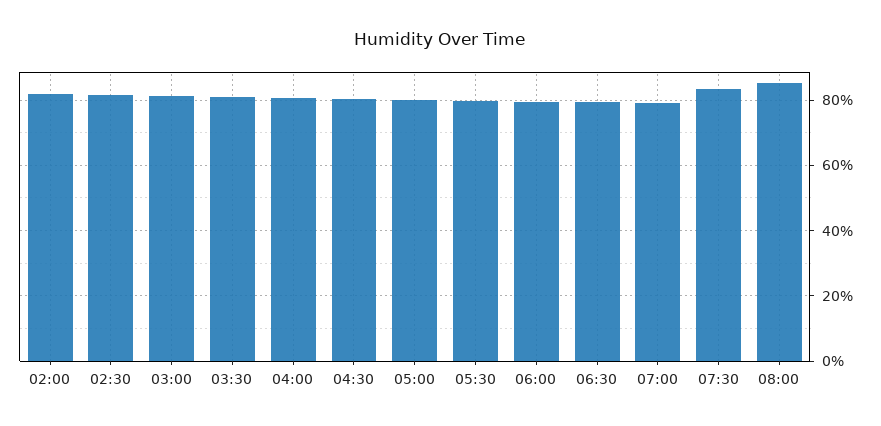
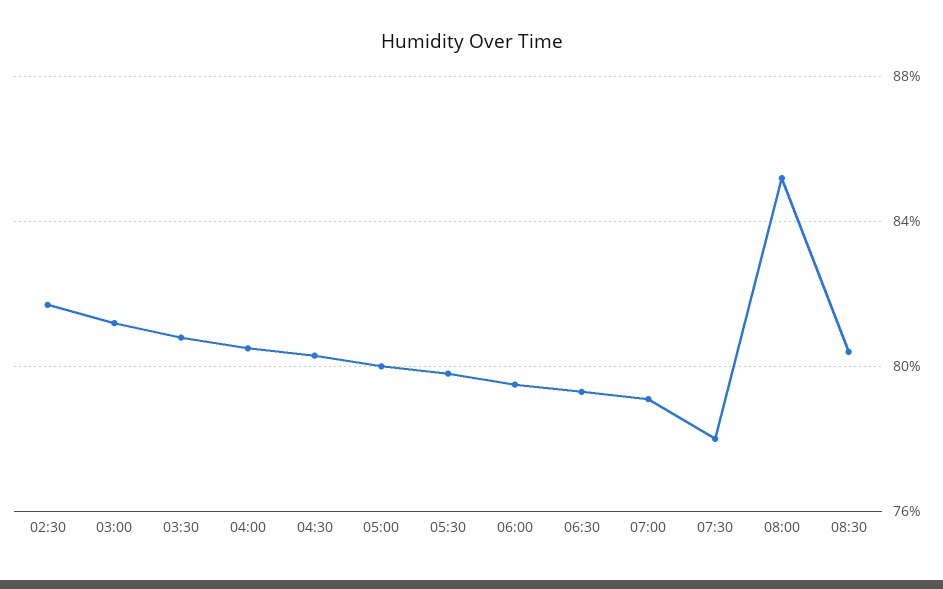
02:00: 82 -> none
07:30: 84 -> 78
08:30: none -> 80.5

